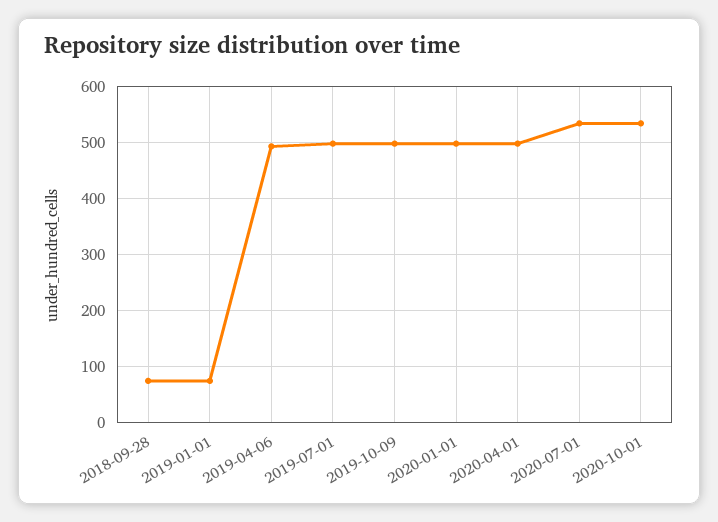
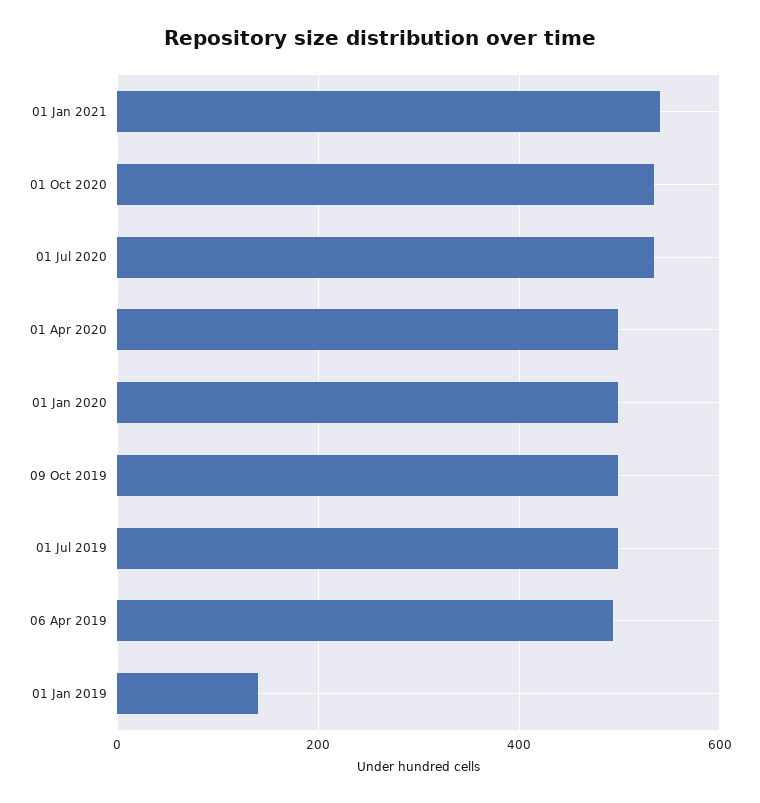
2018-09-28: 80 -> none
2019-01-01: 80 -> 140
01 Jan 2021: none -> 540

